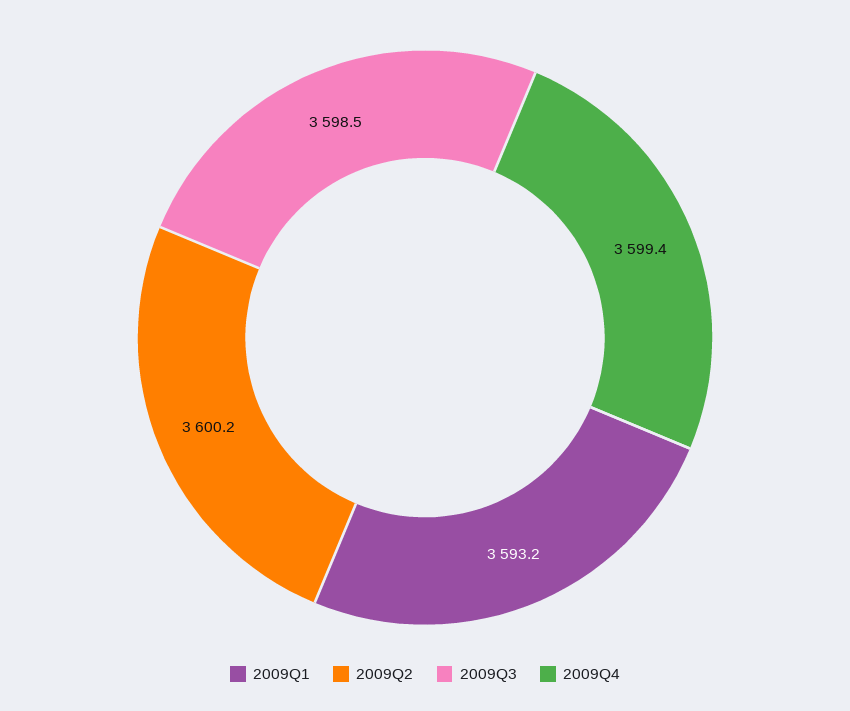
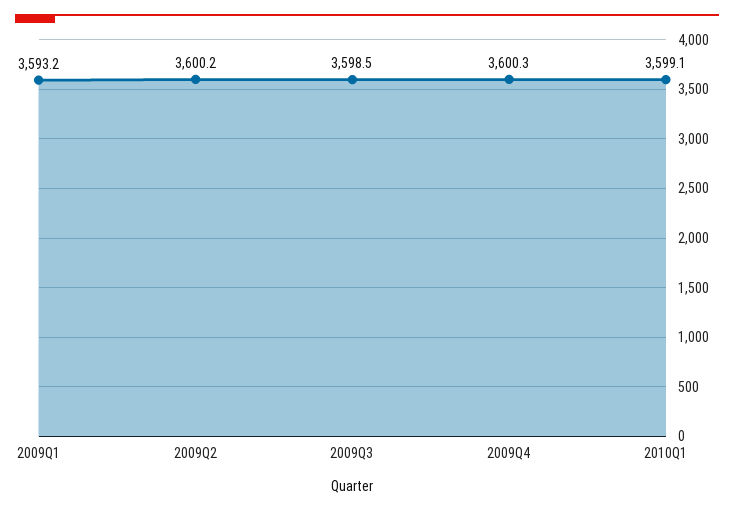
2009Q4: 3599.4 -> 3600.3
2010Q1: none -> 3599.1

